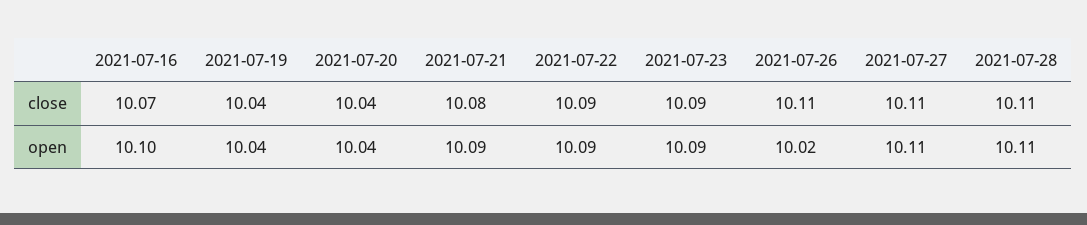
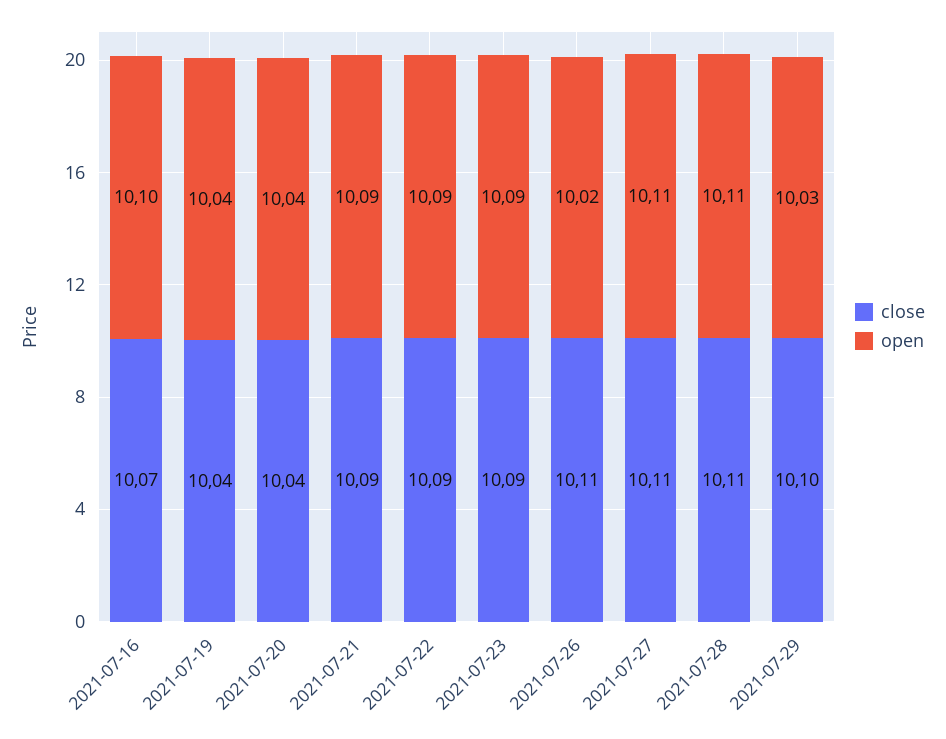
close, 2021-07-21: 10.08 -> 10.09
close, 2021-07-29: none -> 10.1
open, 2021-07-29: none -> 10.03

